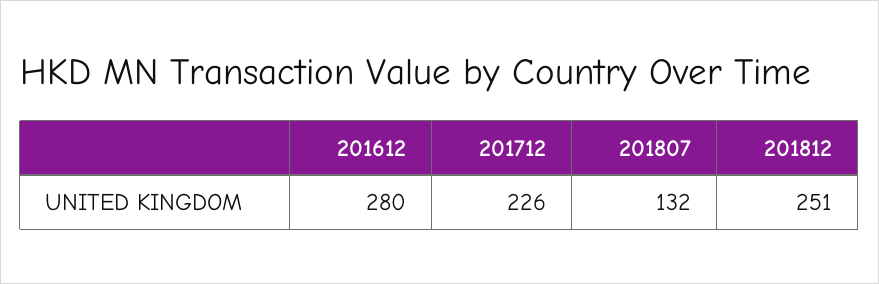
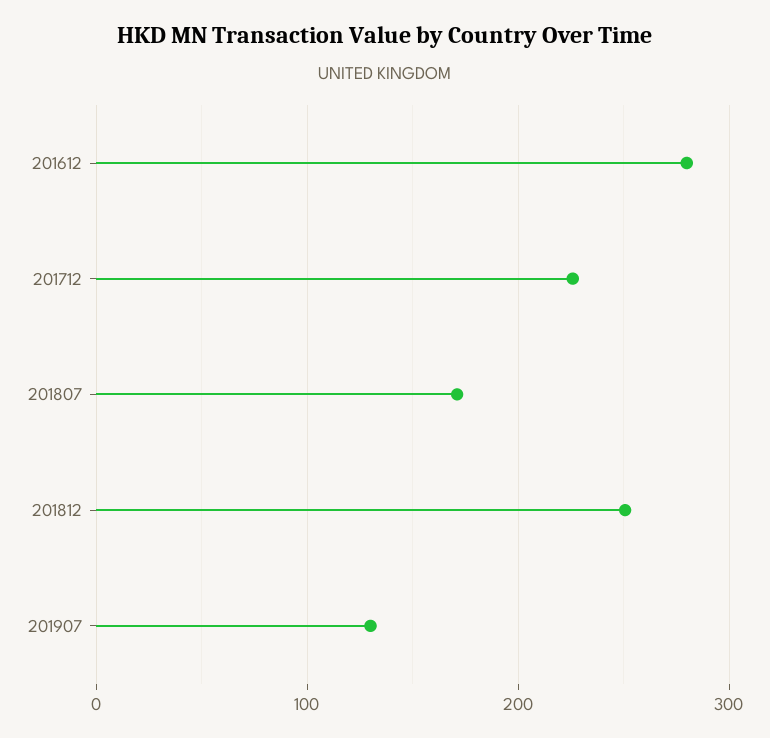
201807: 132 -> 170
201907: none -> 130

